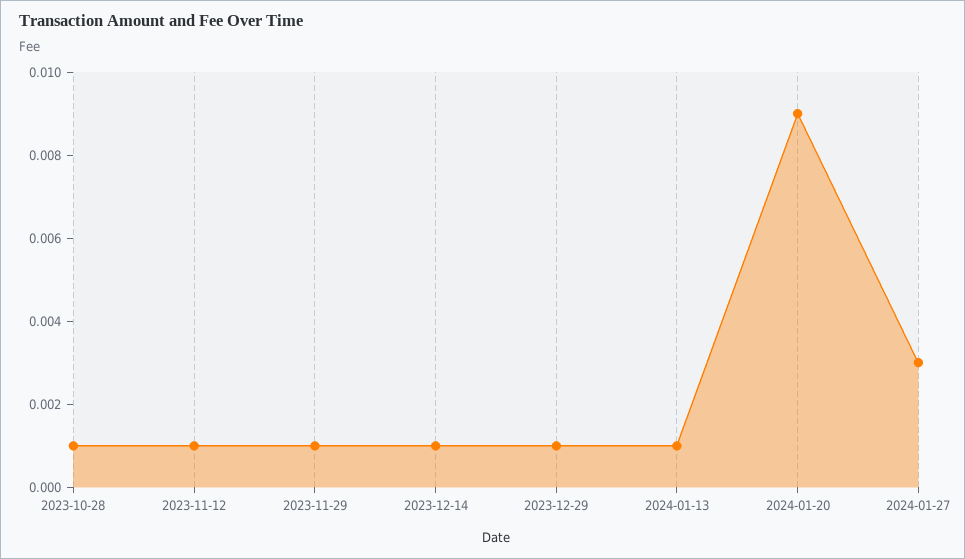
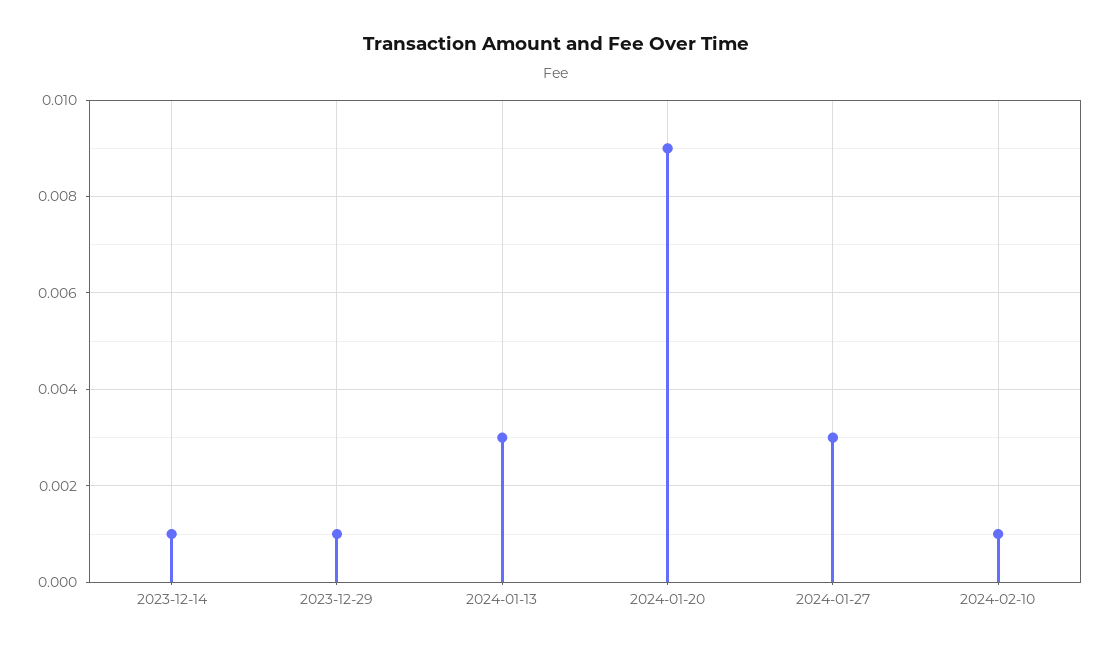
2023-10-28: 0.001 -> none
2023-11-12: 0.001 -> none
2023-11-29: 0.001 -> none
2024-01-13: 0.001 -> 0.003
2024-02-10: none -> 0.001

